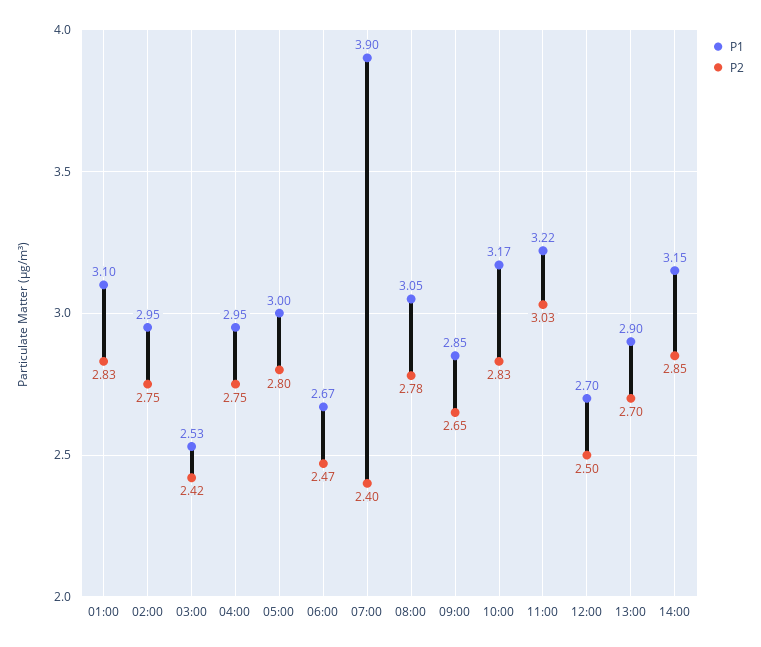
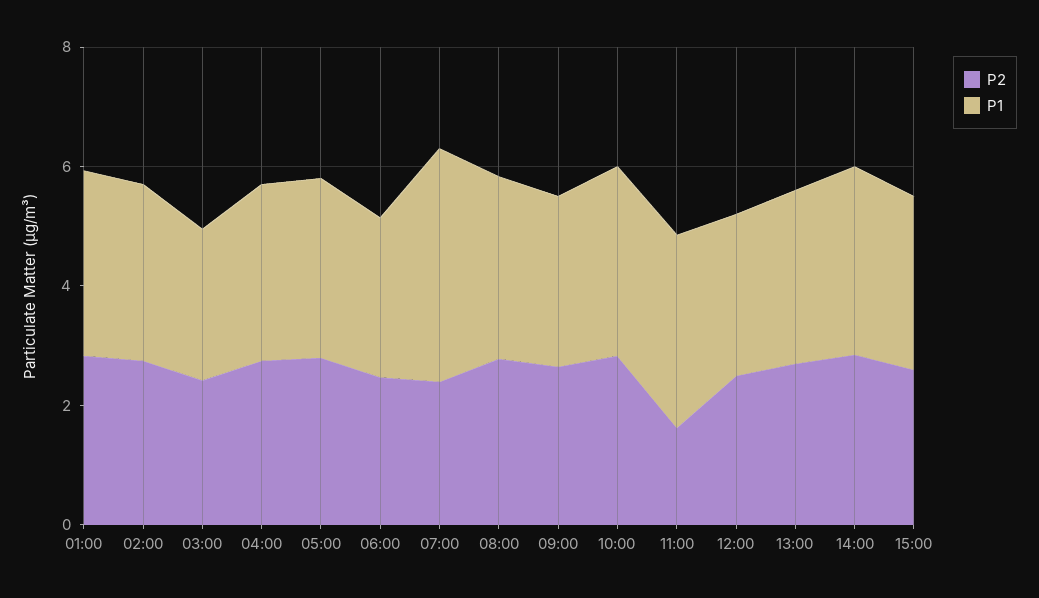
P2, 11:00: 3.03 -> 1.5
P2, 15:00: none -> 2.5
P1, 15:00: none -> 3

